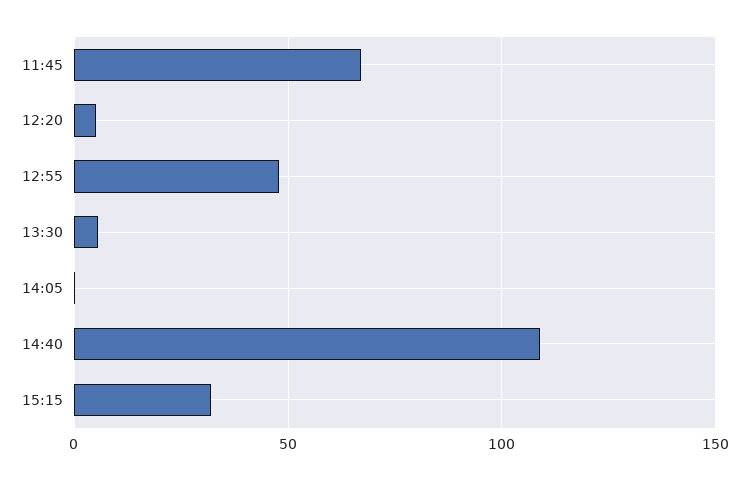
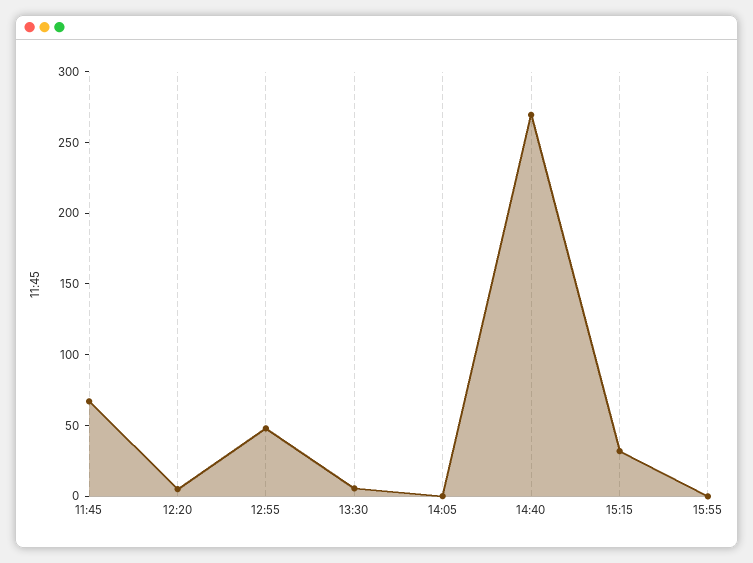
14:40: 110 -> 270
15:55: none -> 0

